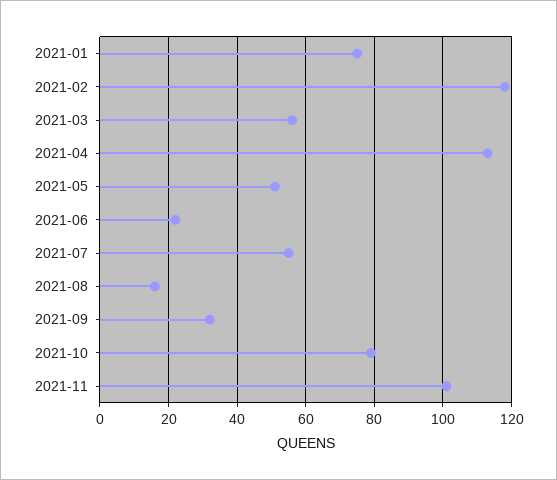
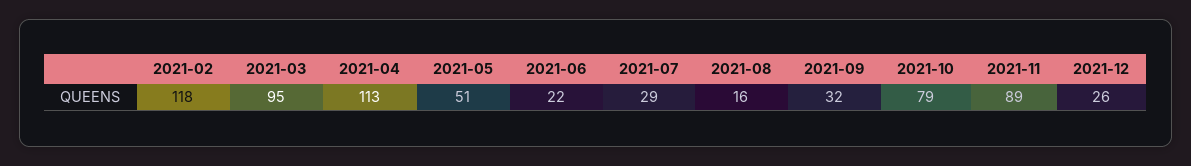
2021-01: 75 -> none
2021-03: 55 -> 95
2021-07: 55 -> 29
2021-11: 100 -> 89
2021-12: none -> 26

